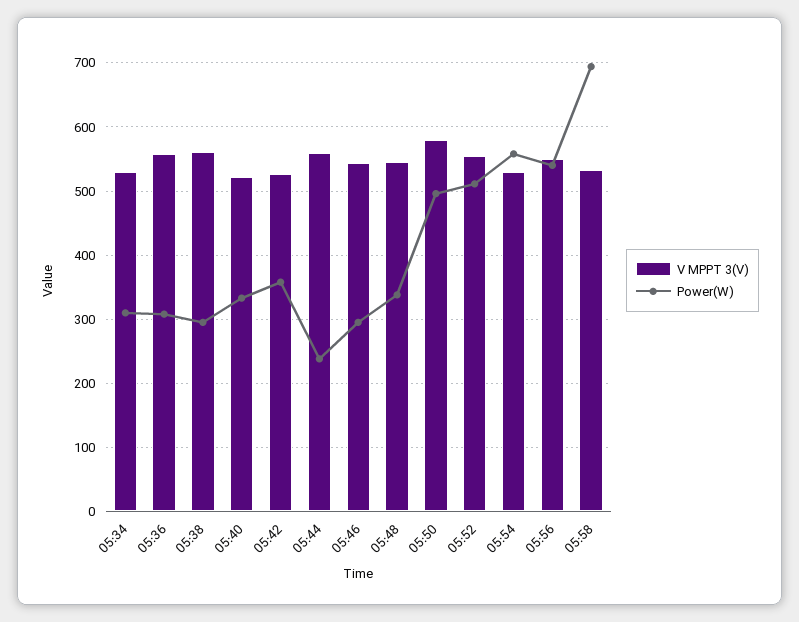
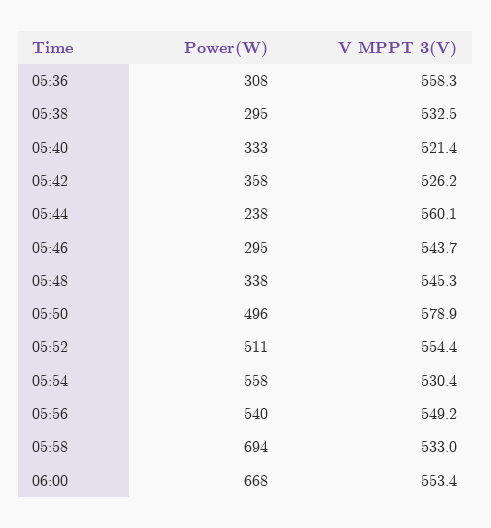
V MPPT 3(V), 05:34: 530 -> none
Power(W), 05:34: 310 -> none
V MPPT 3(V), 05:38: 560 -> 532.5
Power(W), 06:00: none -> 668
V MPPT 3(V), 06:00: none -> 553.4

